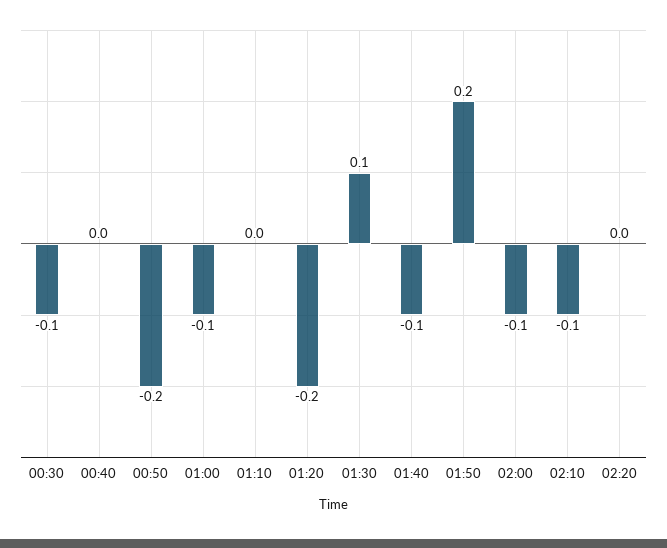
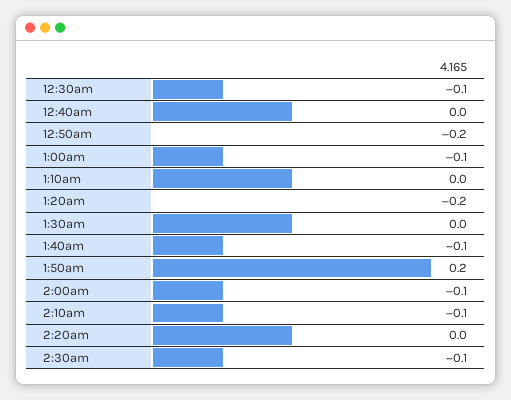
01:30: 0.1 -> 0
2:30am: none -> -0.1

